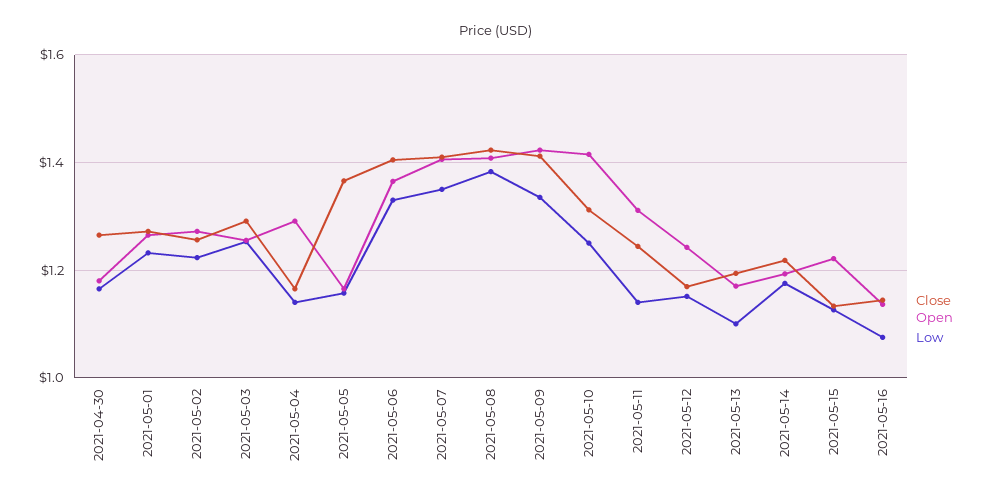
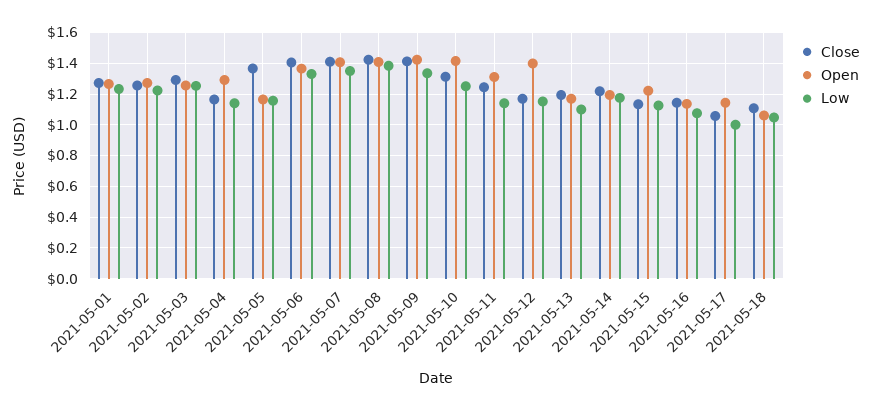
Close, 2021-04-30: 1.26 -> none
Open, 2021-04-30: 1.18 -> none
Low, 2021-04-30: 1.16 -> none
Open, 2021-05-12: 1.24 -> 1.4
Close, 2021-05-17: none -> 1.05
Open, 2021-05-17: none -> 1.15
Low, 2021-05-17: none -> 1
Close, 2021-05-18: none -> 1.1
Open, 2021-05-18: none -> 1.05
Low, 2021-05-18: none -> 1.05

